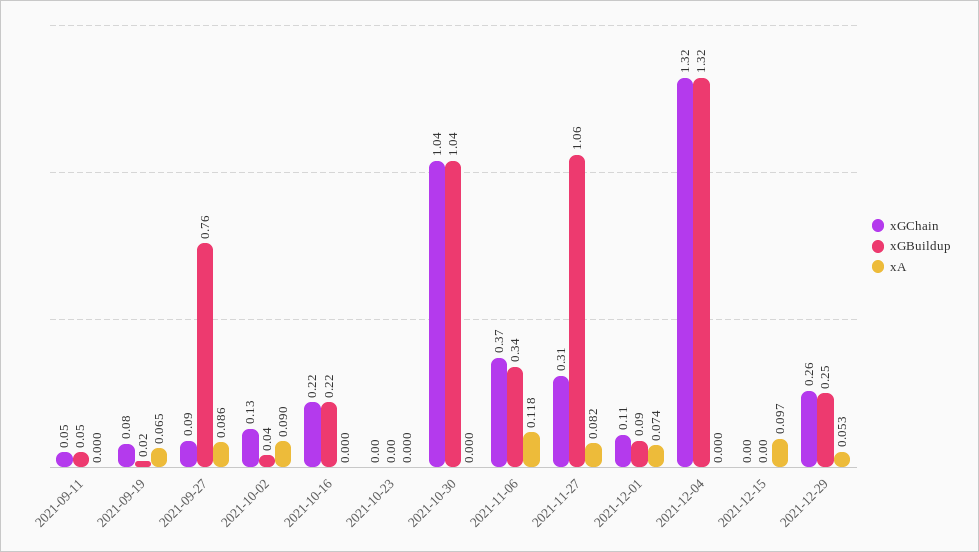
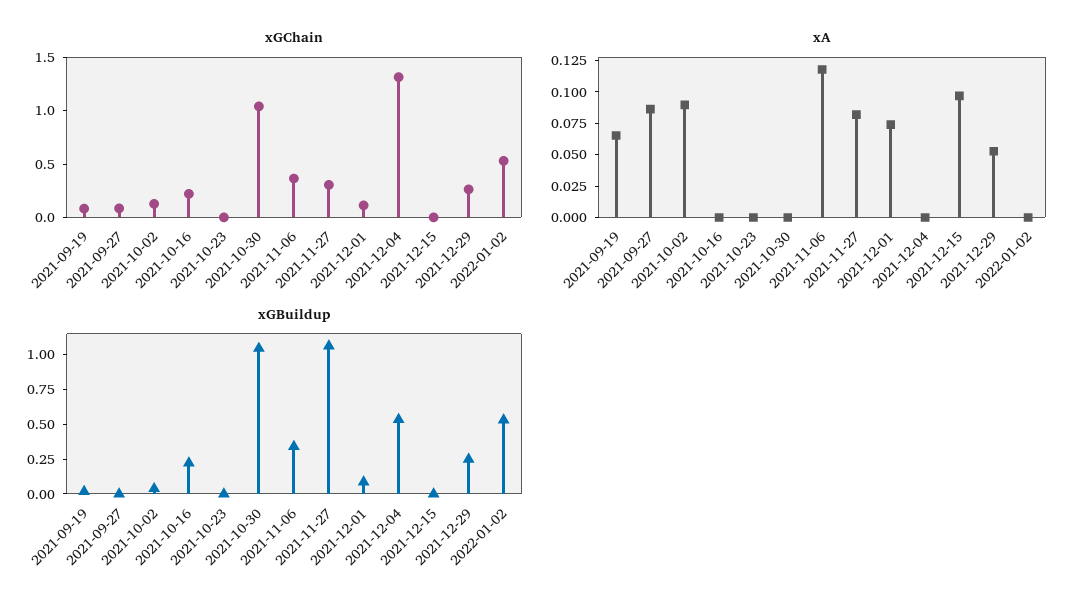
xGChain, 2021-09-11: 0.05 -> none
xGBuildup, 2021-09-11: 0.05 -> none
xA, 2021-09-11: 0 -> none
xGBuildup, 2021-09-27: 0.76 -> 0
xGBuildup, 2021-12-04: 1.32 -> 0.5
xGChain, 2022-01-02: none -> 0.5
xA, 2022-01-02: none -> 0
xGBuildup, 2022-01-02: none -> 0.5

